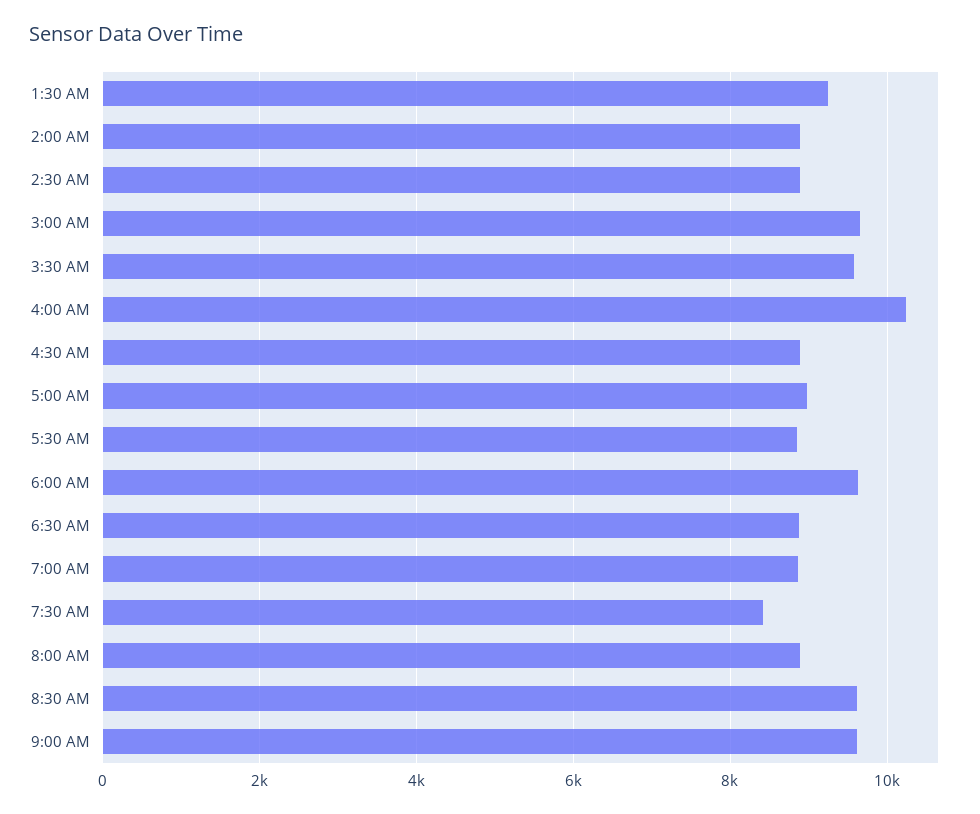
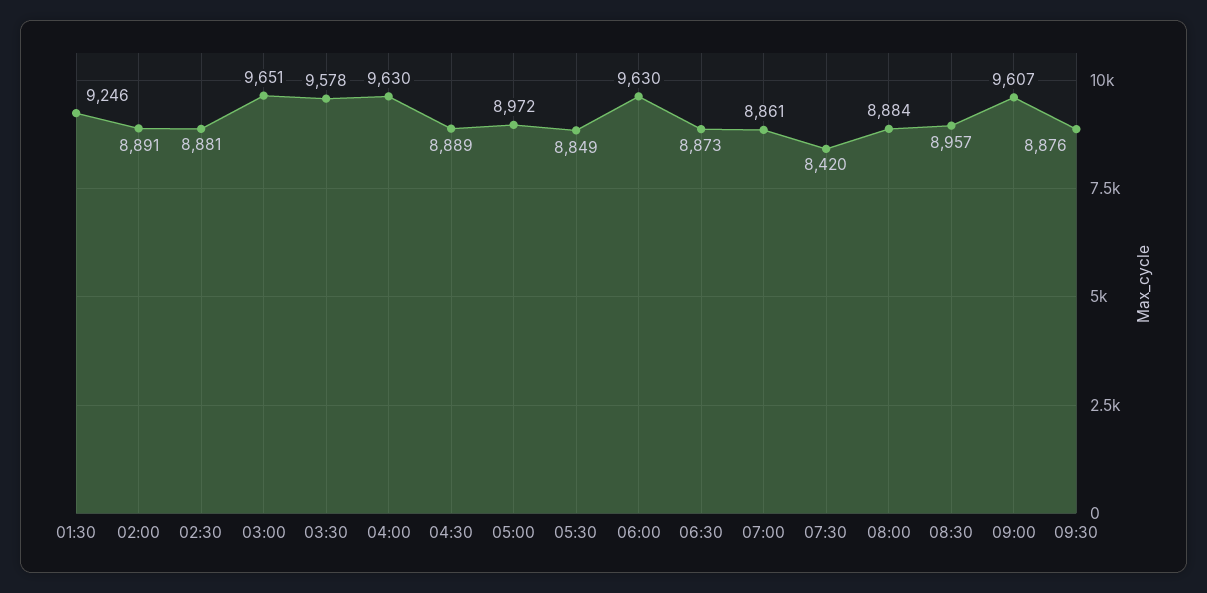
4:00 AM: 10200 -> 9630
8:30 AM: 9600 -> 8957
09:30: none -> 8876

